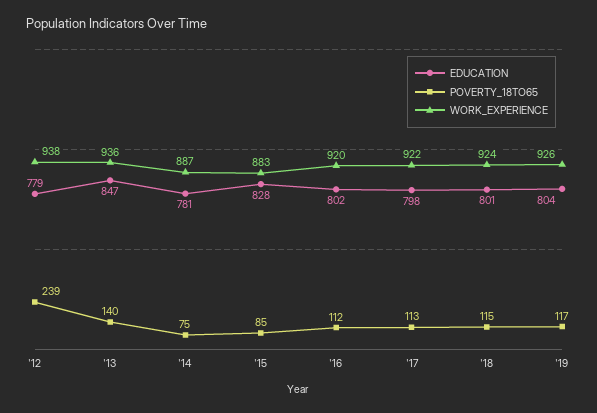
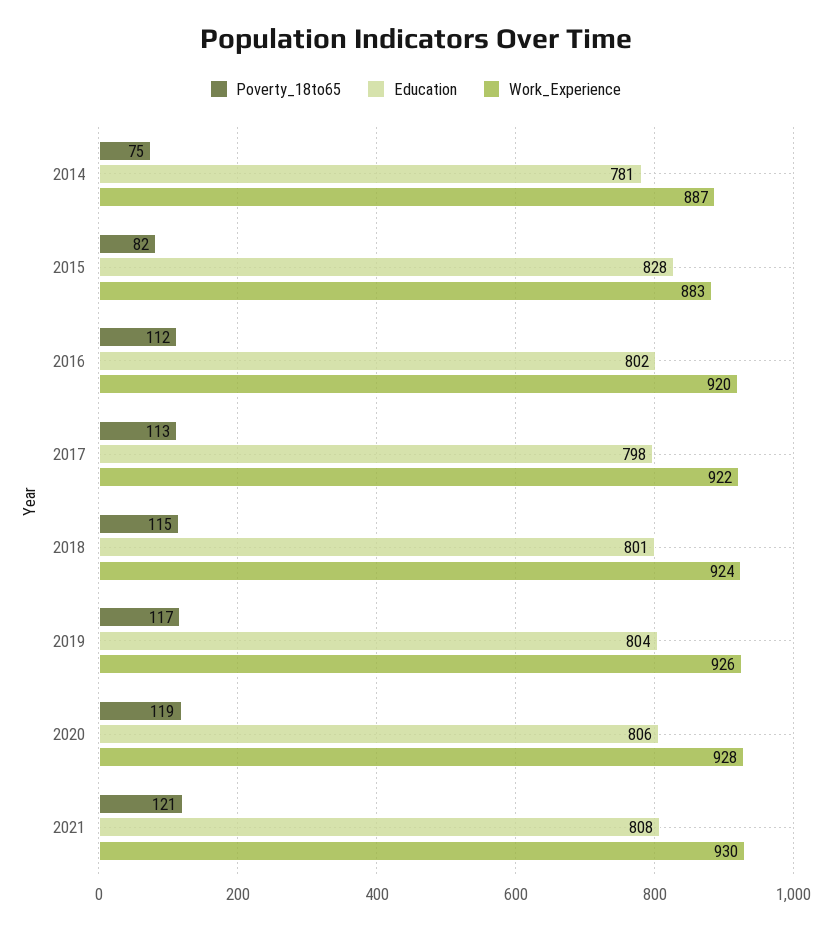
EDUCATION, '12: 779 -> none
POVERTY_18TO65, '12: 239 -> none
WORK_EXPERIENCE, '12: 938 -> none
EDUCATION, '13: 847 -> none
POVERTY_18TO65, '13: 140 -> none
WORK_EXPERIENCE, '13: 936 -> none
POVERTY_18TO65, '15: 85 -> 82
POVERTY_18TO65, 2020: none -> 119
EDUCATION, 2020: none -> 806
WORK_EXPERIENCE, 2020: none -> 928
POVERTY_18TO65, 2021: none -> 121
EDUCATION, 2021: none -> 808
WORK_EXPERIENCE, 2021: none -> 930

